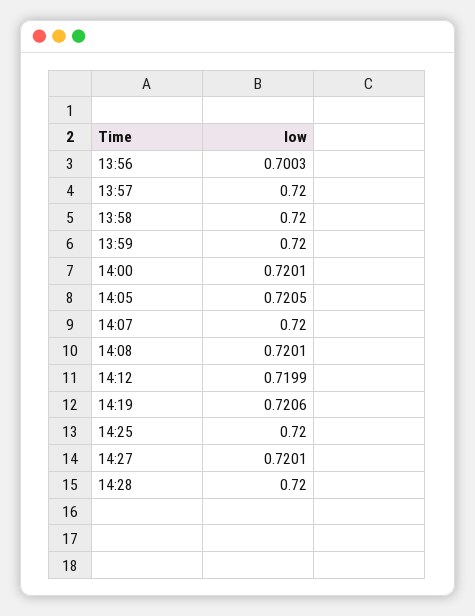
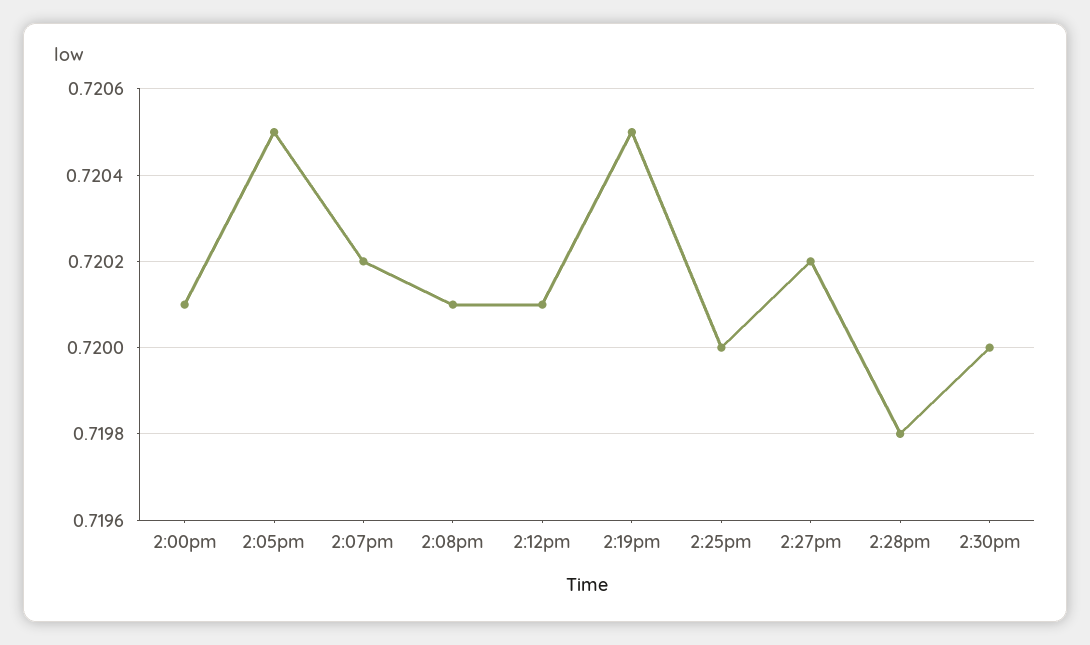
13:56: 0.7003 -> none
13:57: 0.72 -> none
13:58: 0.72 -> none
13:59: 0.72 -> none
14:07: 0.72 -> 0.7202
14:12: 0.7199 -> 0.7201
14:19: 0.7206 -> 0.7205
14:27: 0.7201 -> 0.7202
14:28: 0.72 -> 0.7198
2:30pm: none -> 0.72

